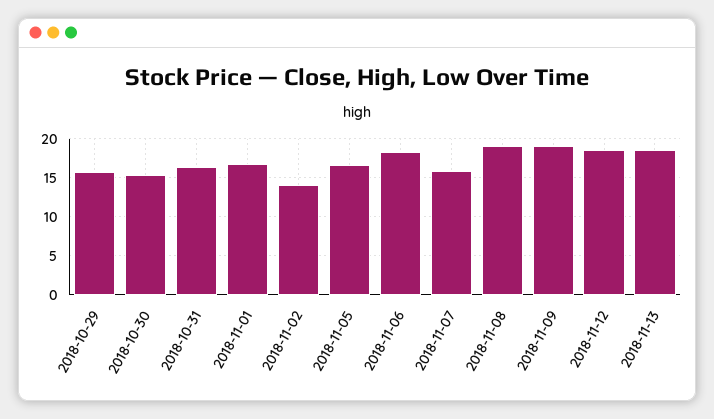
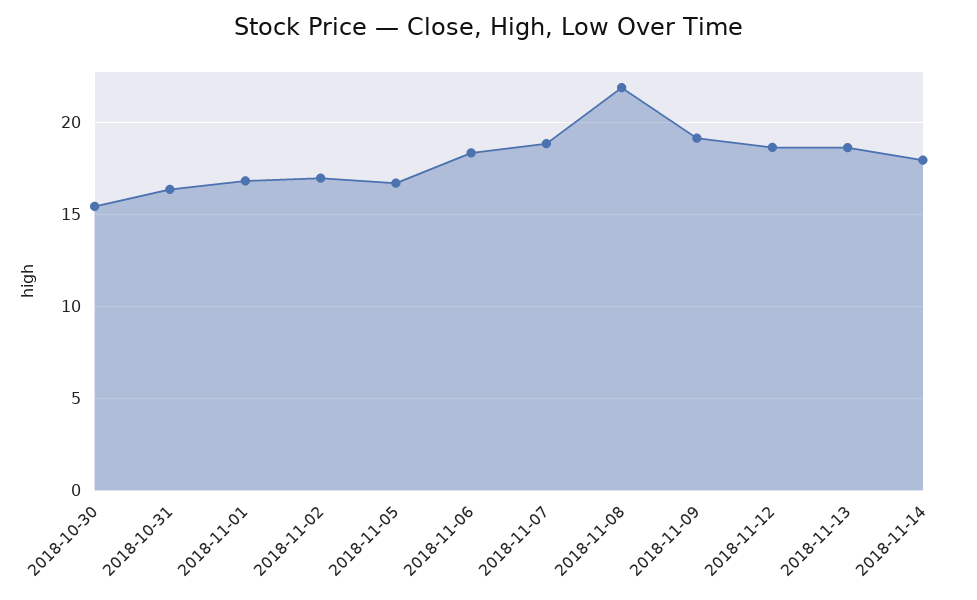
2018-10-29: 16 -> none
2018-11-02: 14 -> 17
2018-11-07: 16 -> 19
2018-11-08: 19 -> 22
2018-11-14: none -> 18

